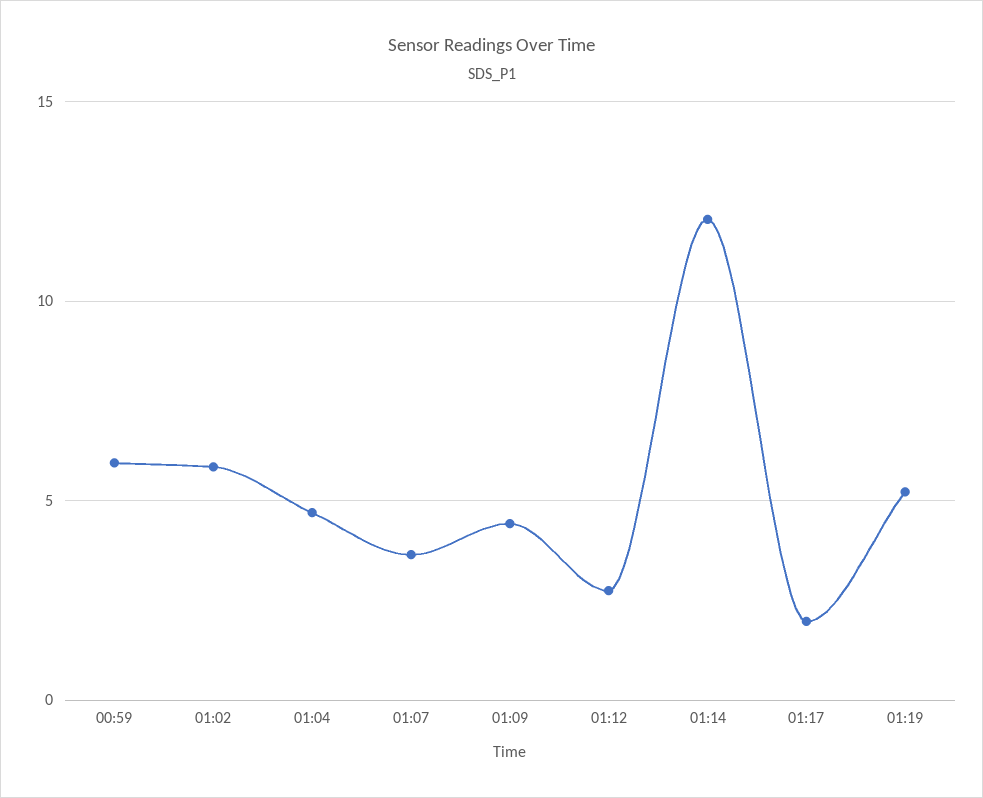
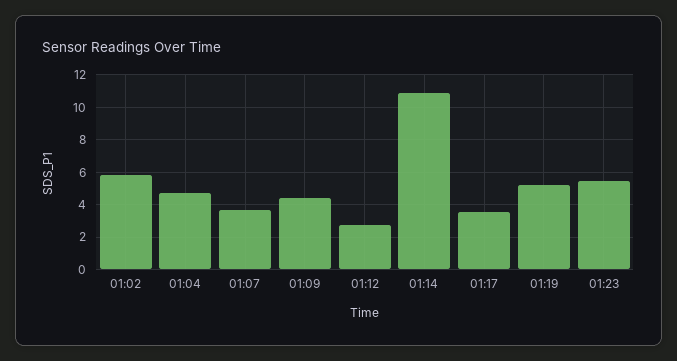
00:59: 6 -> none
01:14: 12 -> 11
01:17: 2 -> 3.5
01:23: none -> 5.5

